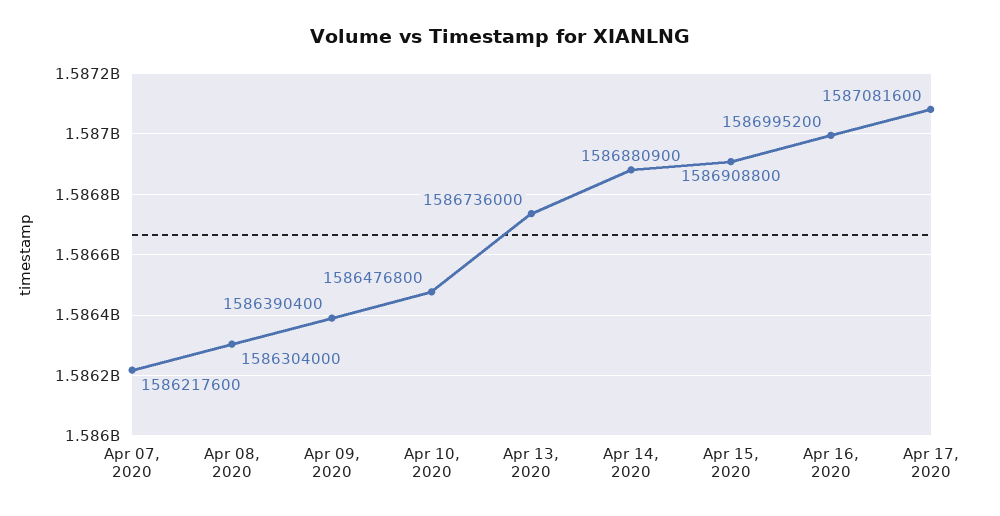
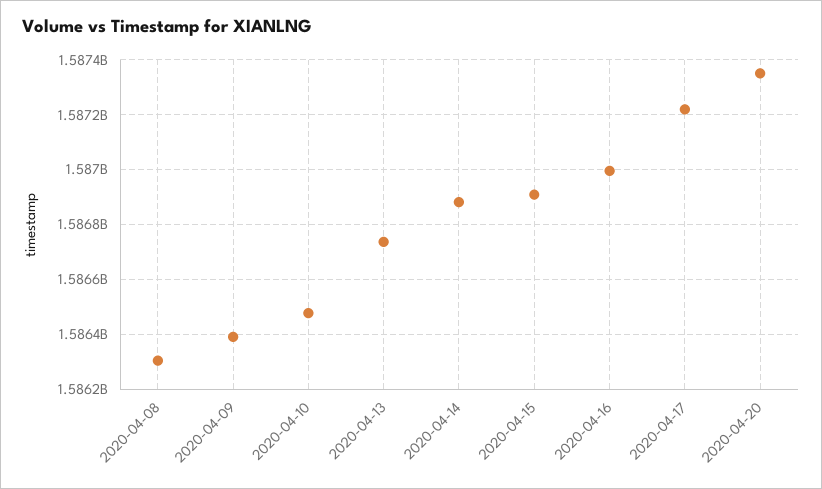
Apr 07, 2020: 1586217600 -> none
Apr 17, 2020: 1587081600 -> 1587225000
2020-04-20: none -> 1587350000

